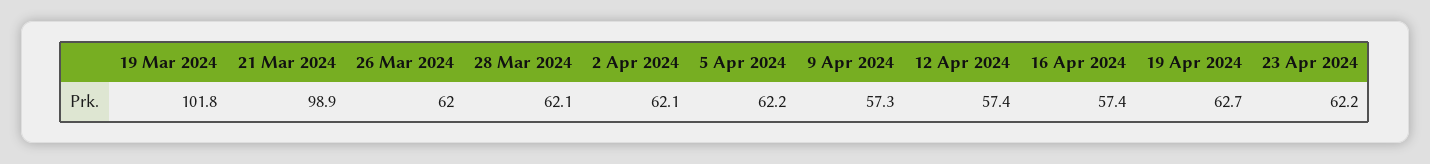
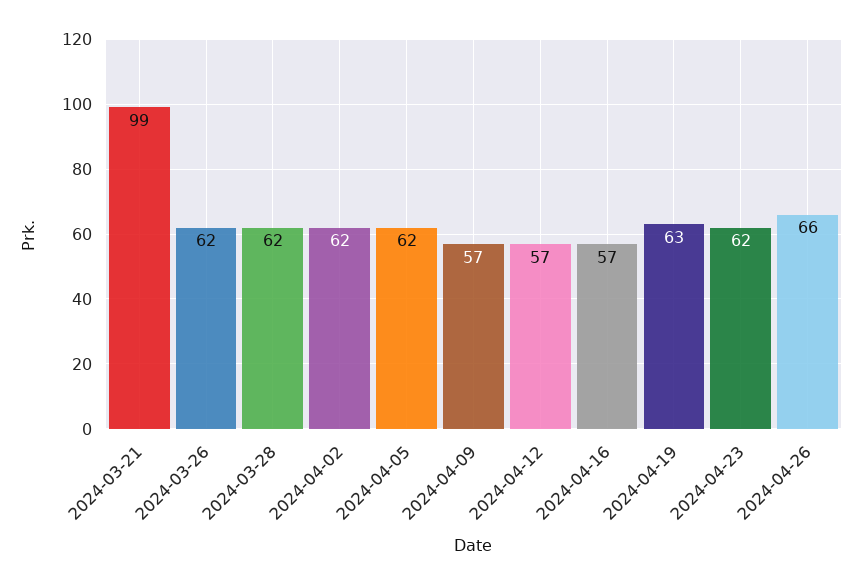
19 Mar 2024: 101.8 -> none
2024-04-26: none -> 66

